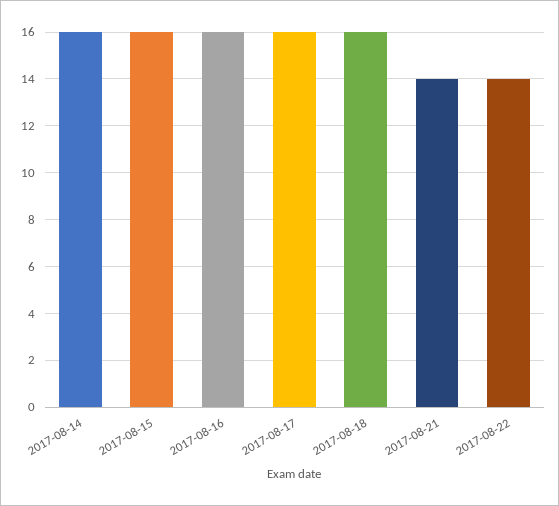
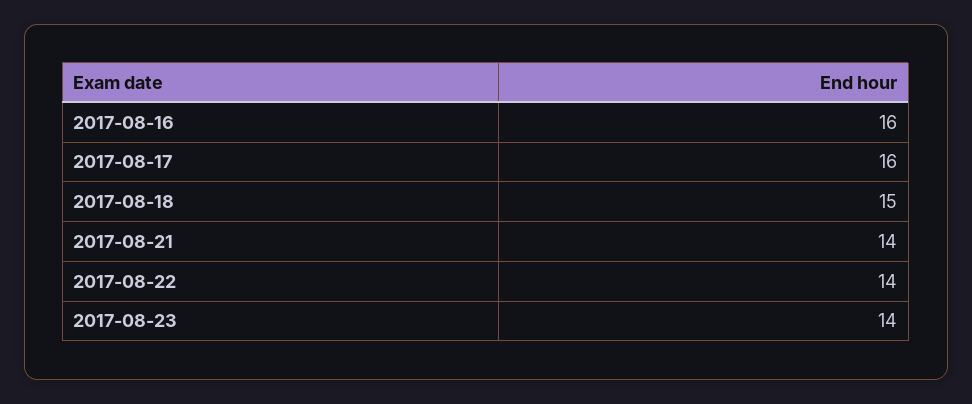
2017-08-14: 16 -> none
2017-08-15: 16 -> none
2017-08-18: 16 -> 15
2017-08-23: none -> 14

